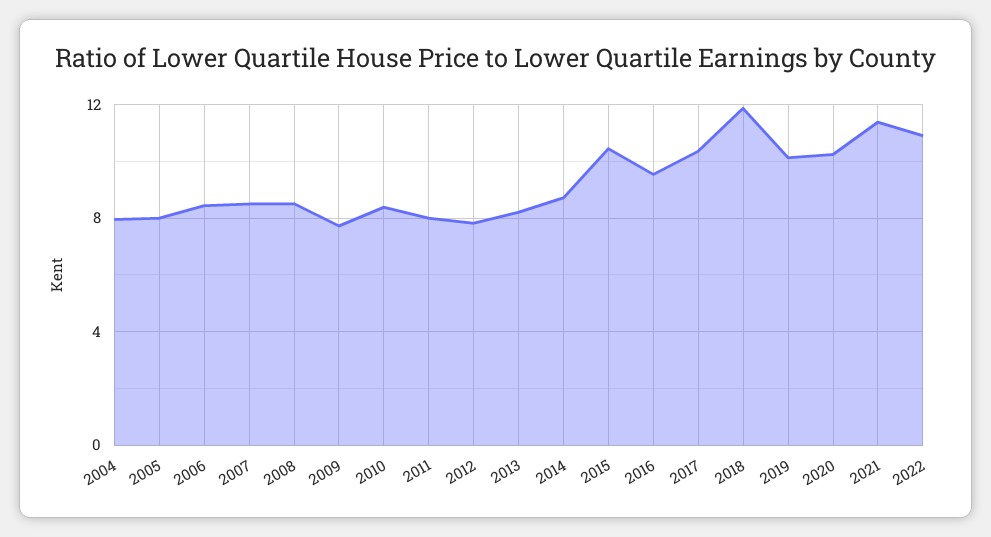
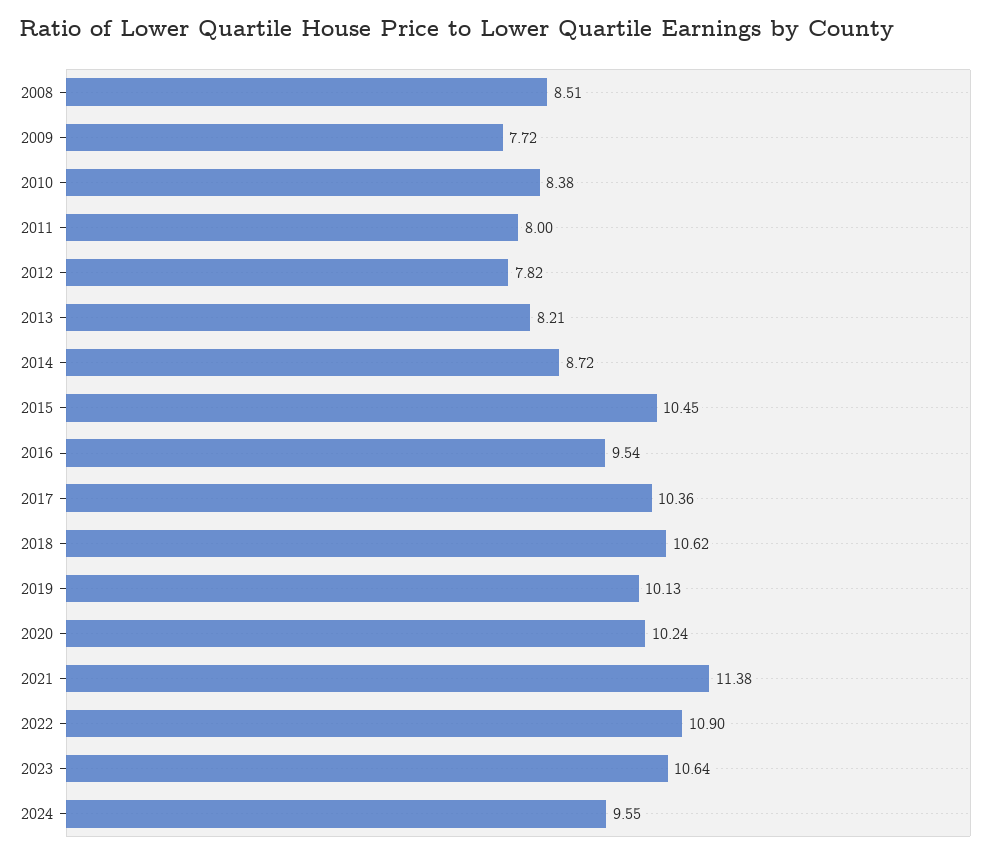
2004: 8 -> none
2005: 8 -> none
2006: 8.5 -> none
2007: 8.5 -> none
2018: 12 -> 10.62
2023: none -> 10.64
2024: none -> 9.55

